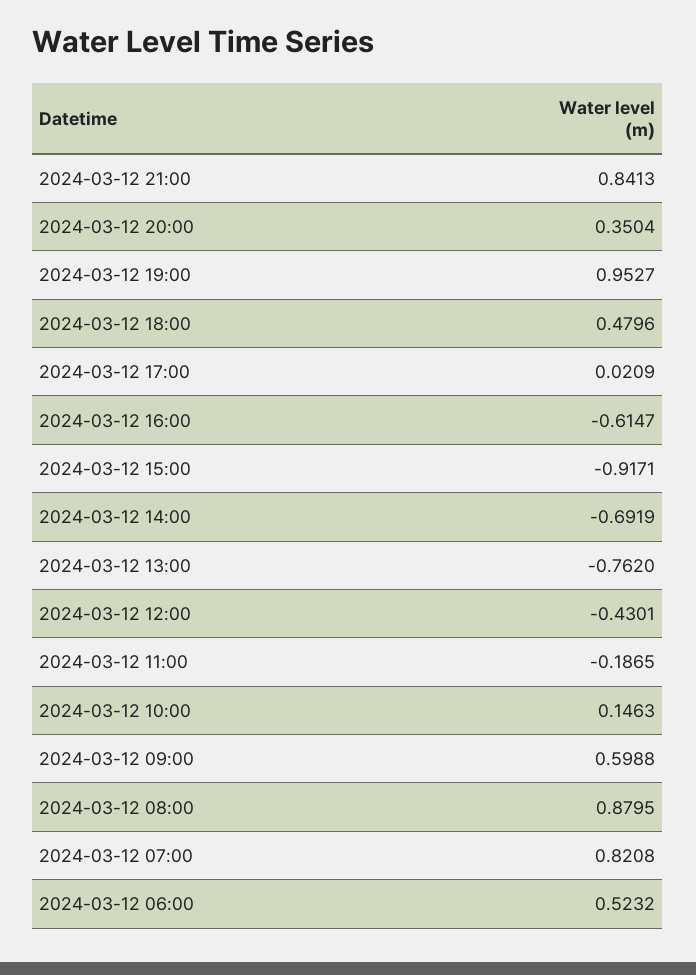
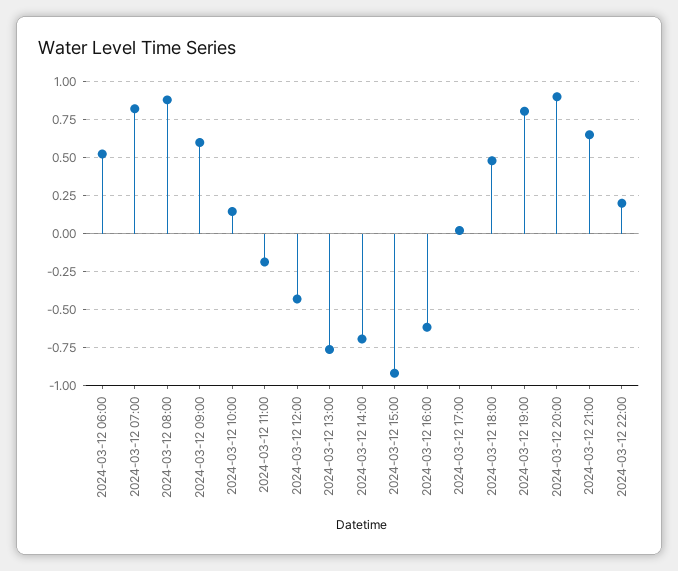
2024-03-12 21:00: 0.8413 -> 0.65
2024-03-12 20:00: 0.3504 -> 0.9
2024-03-12 19:00: 0.9527 -> 0.8
2024-03-12 22:00: none -> 0.2

